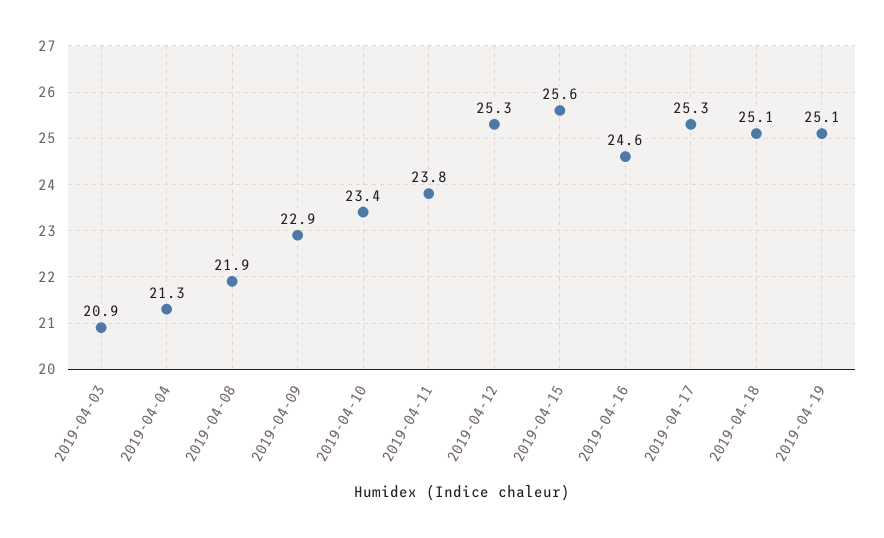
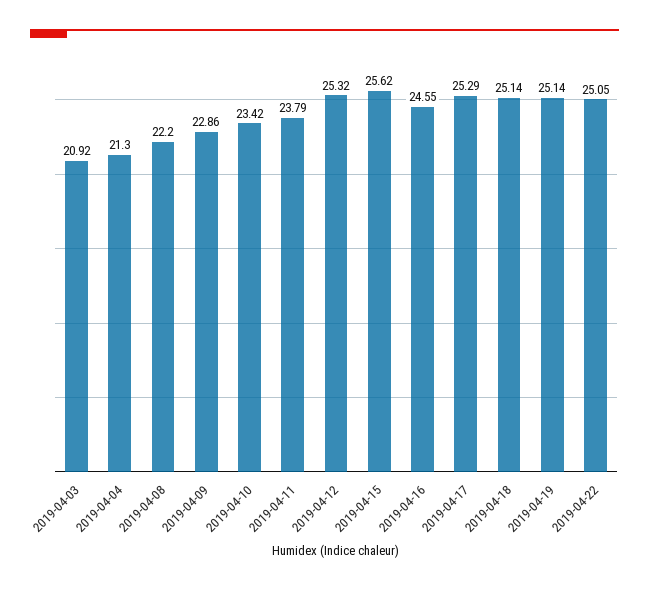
2019-04-08: 21.9 -> 22.2
2019-04-22: none -> 25.05

